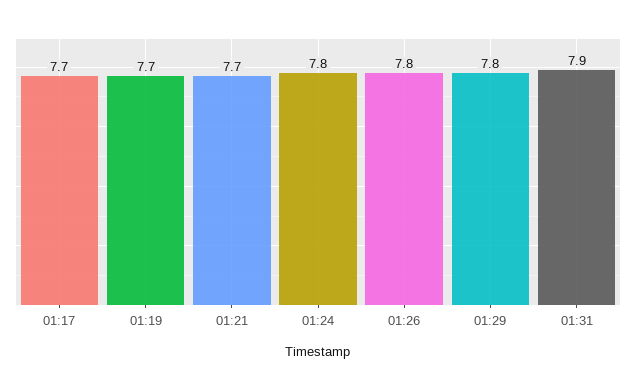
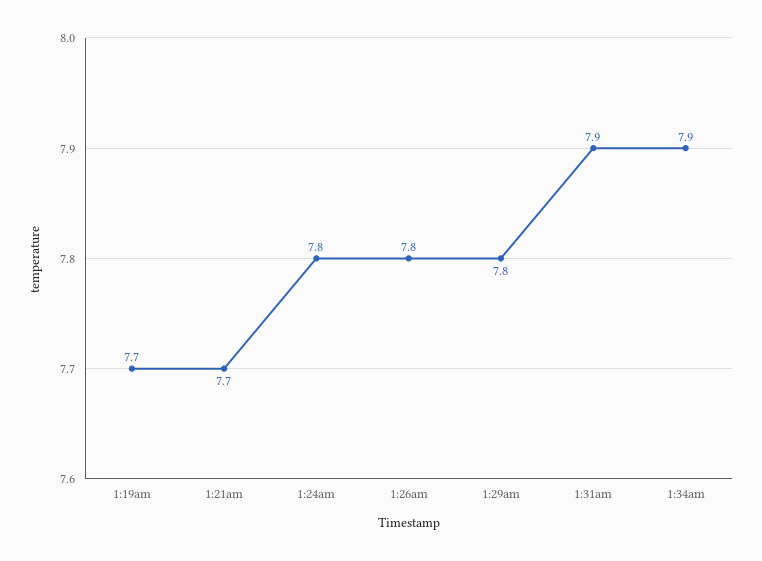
01:17: 7.7 -> none
1:34am: none -> 7.9

